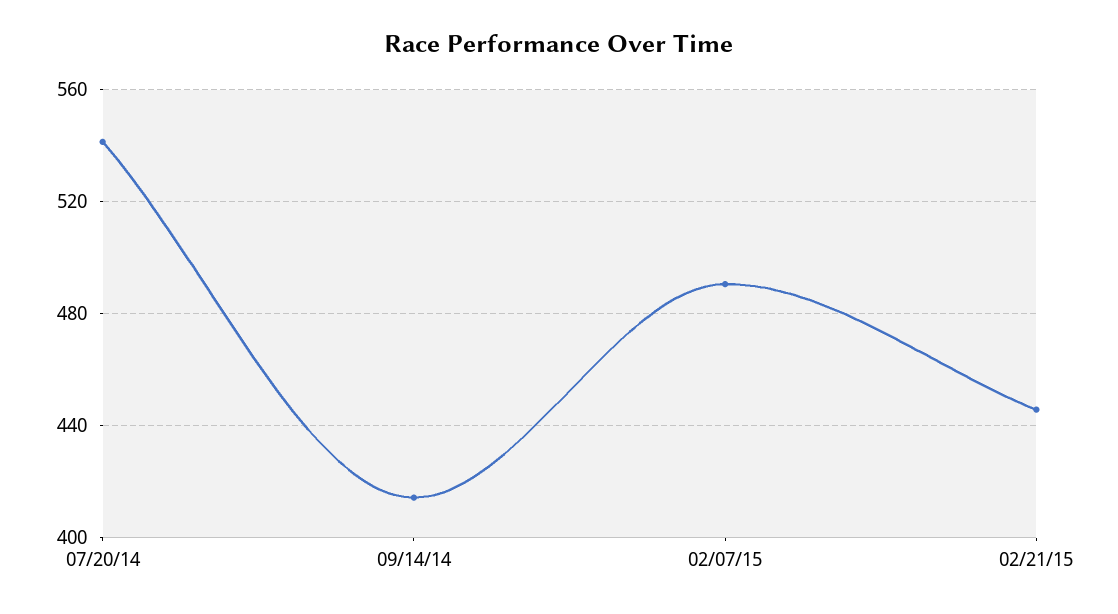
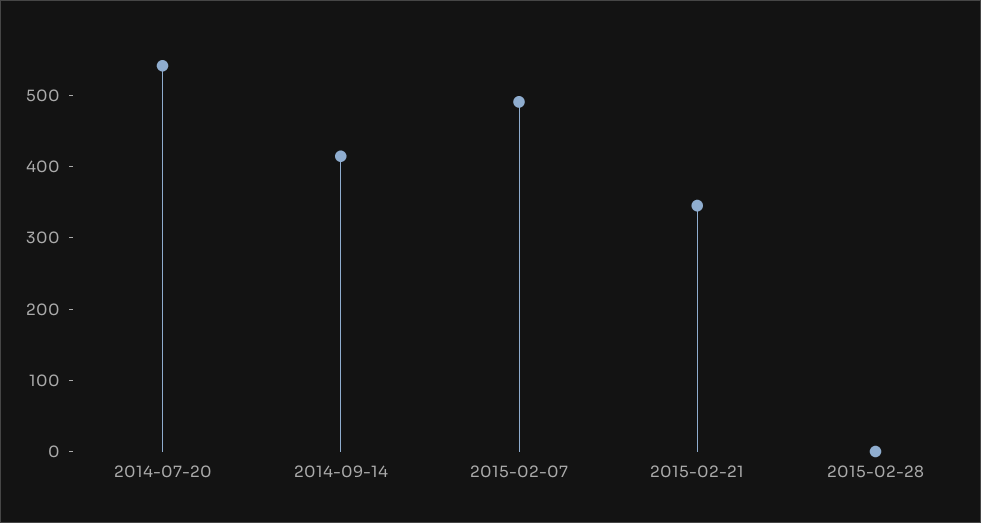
02/21/15: 445 -> 340
2015-02-28: none -> 0

